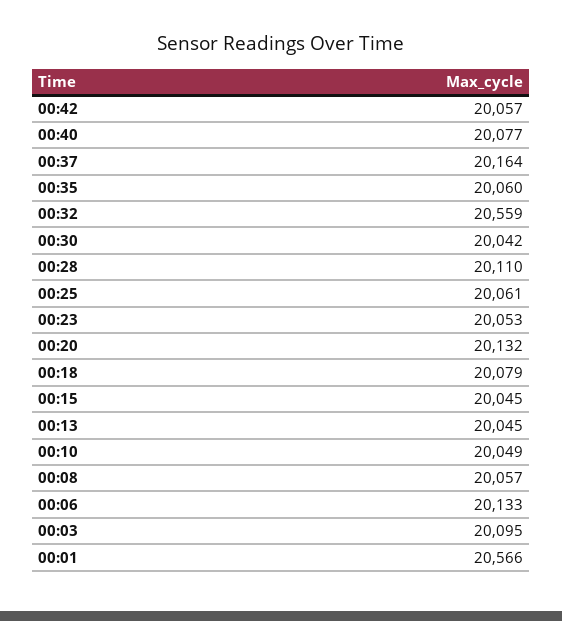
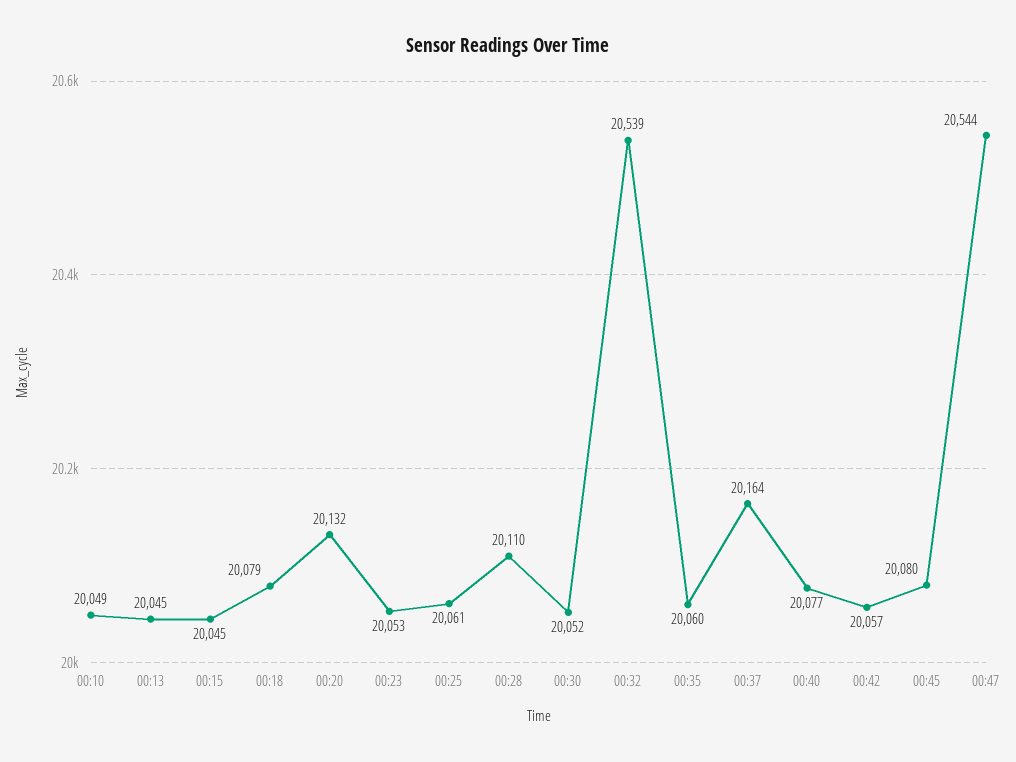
00:32: 20559 -> 20539
00:30: 20042 -> 20052
00:08: 20057 -> none
00:06: 20133 -> none
00:03: 20095 -> none
00:01: 20566 -> none
00:45: none -> 20080
00:47: none -> 20544

